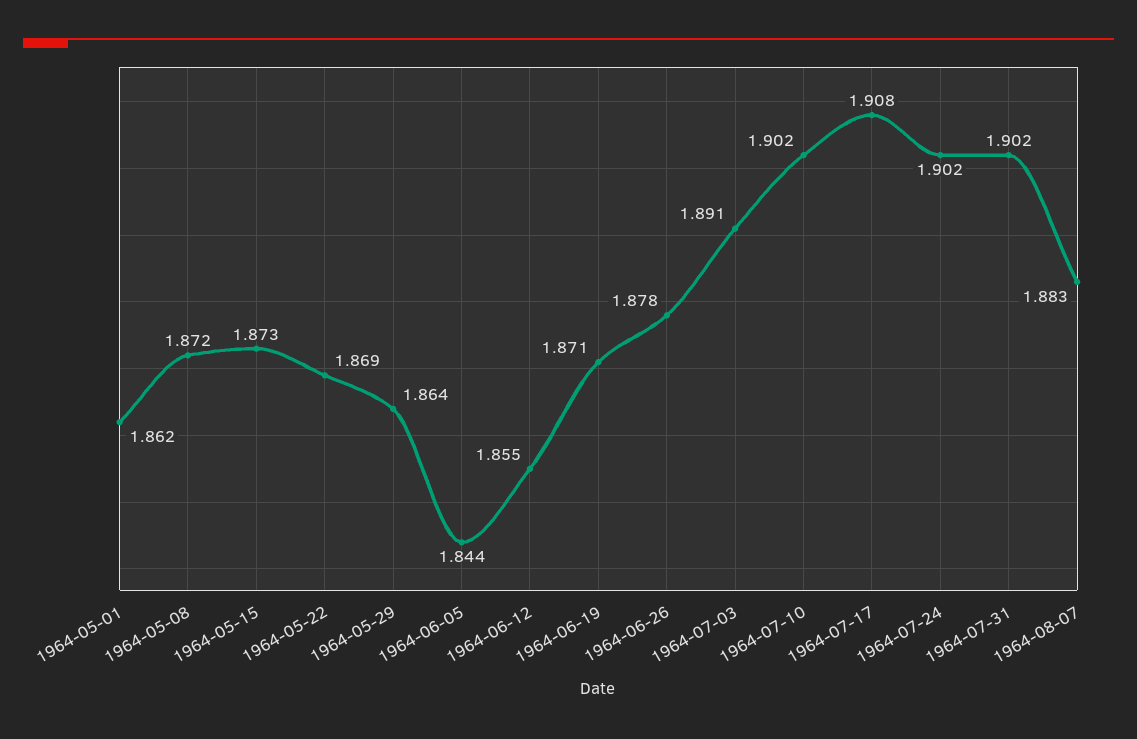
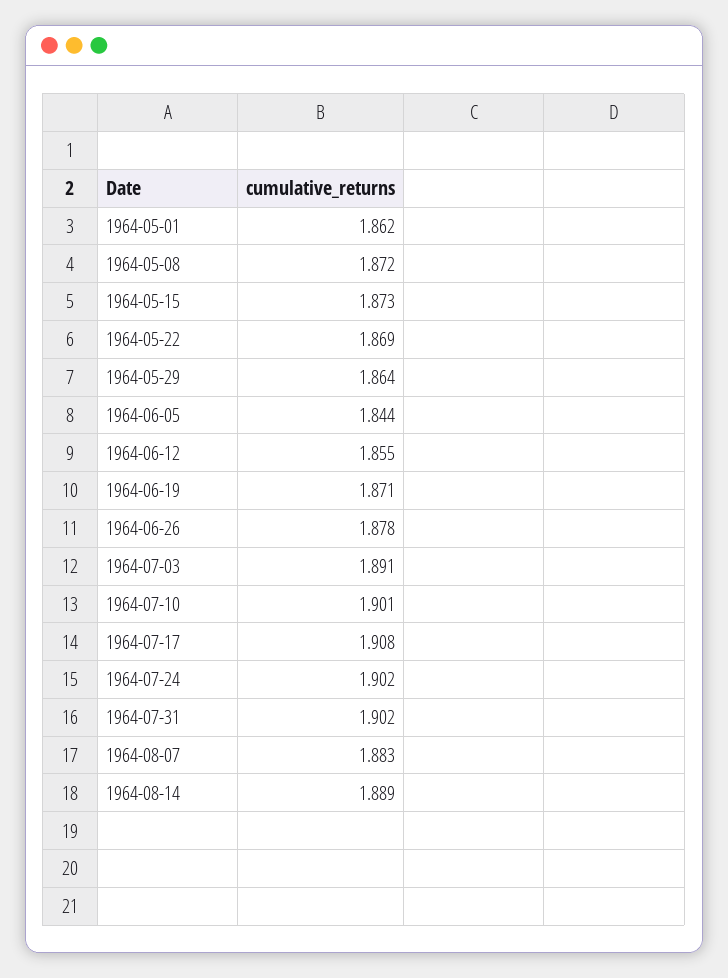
1964-07-10: 1.902 -> 1.901
1964-08-14: none -> 1.889

